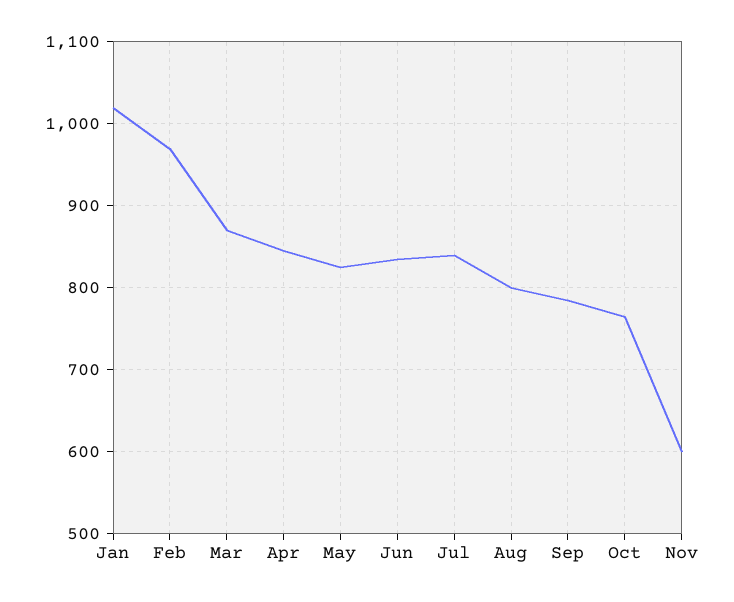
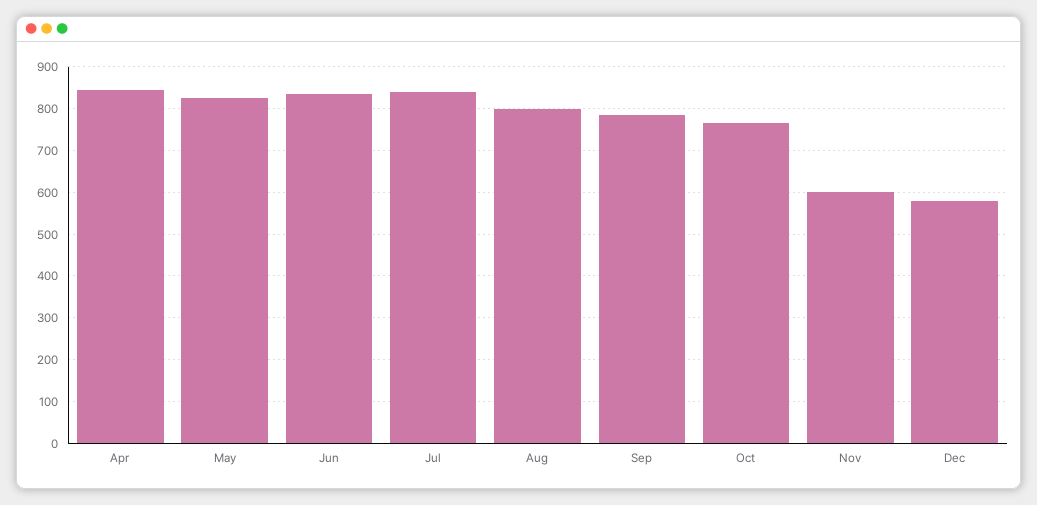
Jan: 1020 -> none
Feb: 970 -> none
Mar: 870 -> none
Dec: none -> 580

